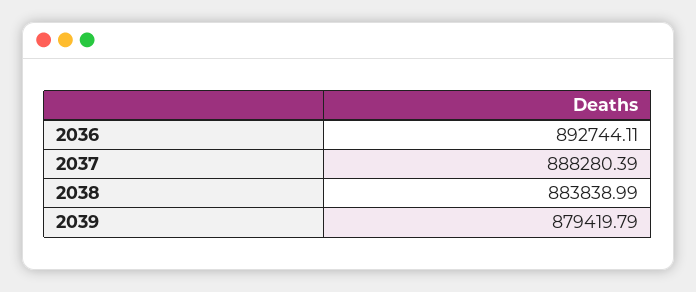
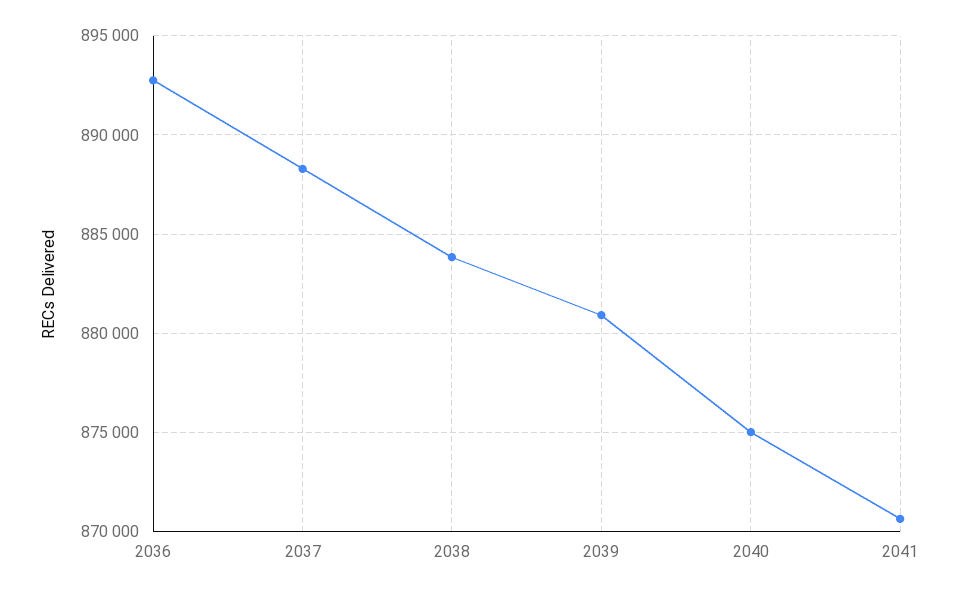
2039: 879419.79 -> 881000
2040: none -> 875000
2041: none -> 870500

